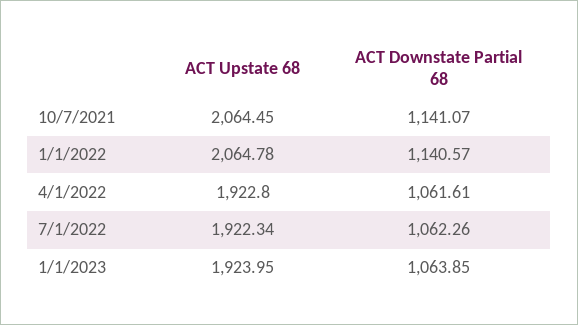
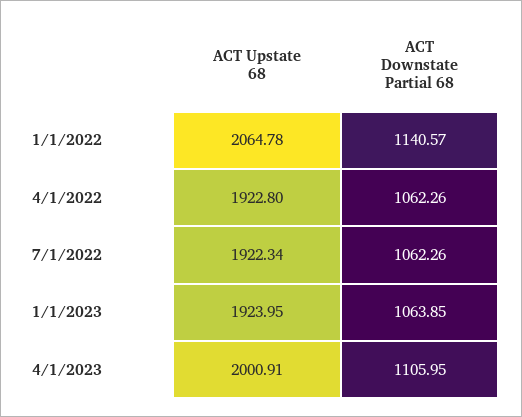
ACT Upstate 68, 10/7/2021: 2064.45 -> none
ACT Downstate Partial 68, 10/7/2021: 1141.07 -> none
ACT Downstate Partial 68, 4/1/2022: 1061.61 -> 1062.26
ACT Upstate 68, 4/1/2023: none -> 2000.91
ACT Downstate Partial 68, 4/1/2023: none -> 1105.95

